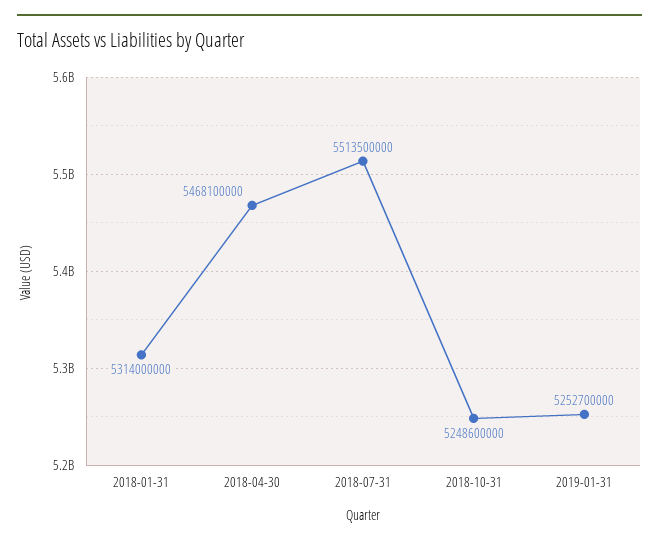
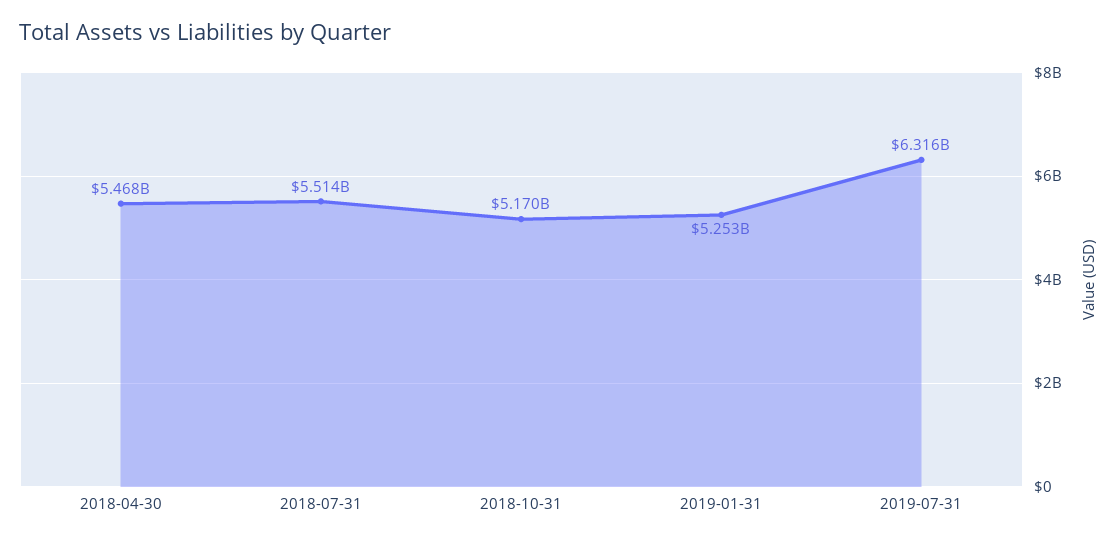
2018-01-31: 5314000000 -> none
2018-10-31: 5248600000 -> 5170000000
2019-07-31: none -> 6316000000

